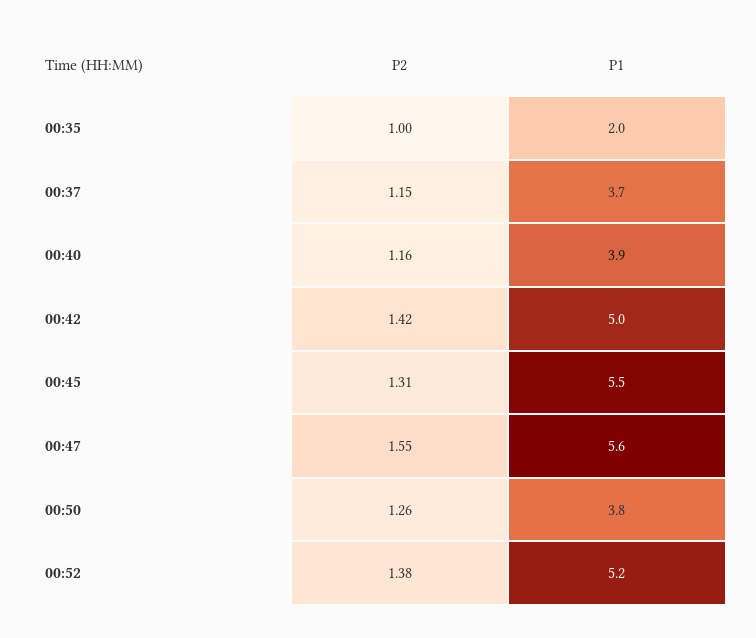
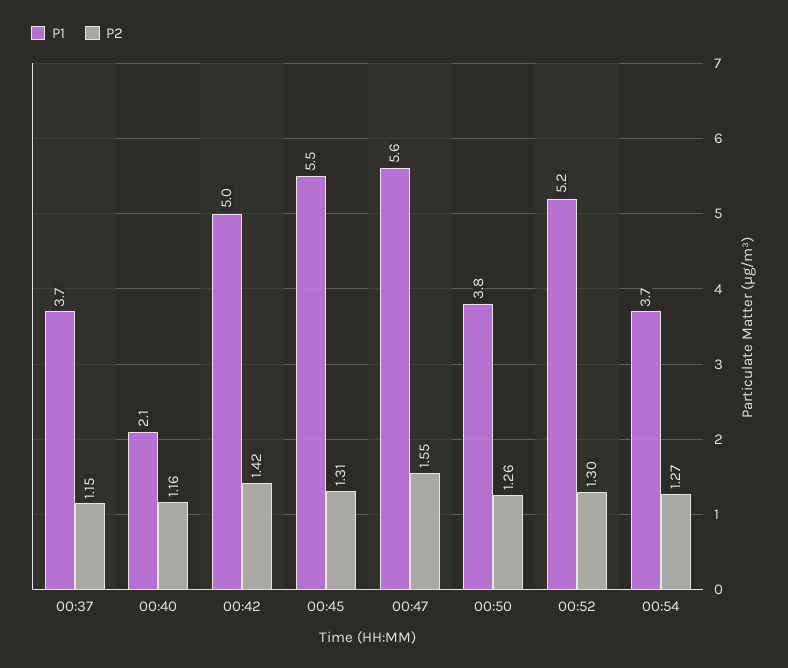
P2, 00:35: 1 -> none
P1, 00:35: 2 -> none
P1, 00:40: 3.9 -> 2.1
P2, 00:52: 1.38 -> 1.3
P1, 00:54: none -> 3.7
P2, 00:54: none -> 1.27

